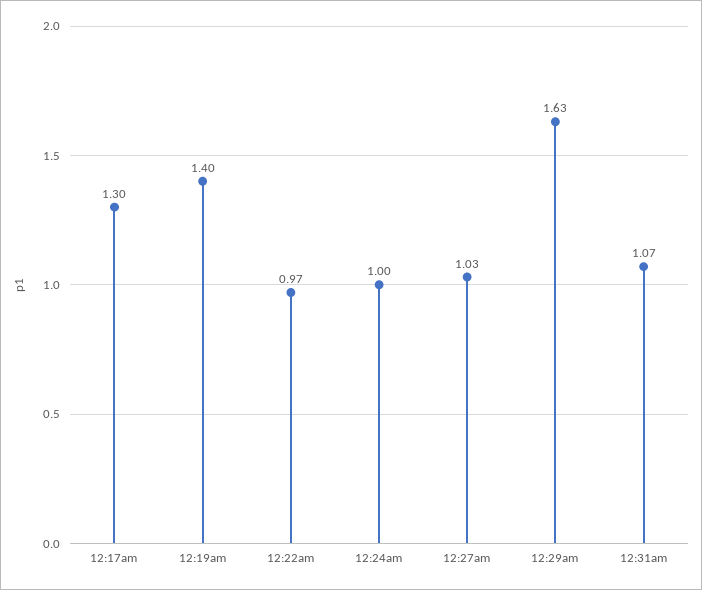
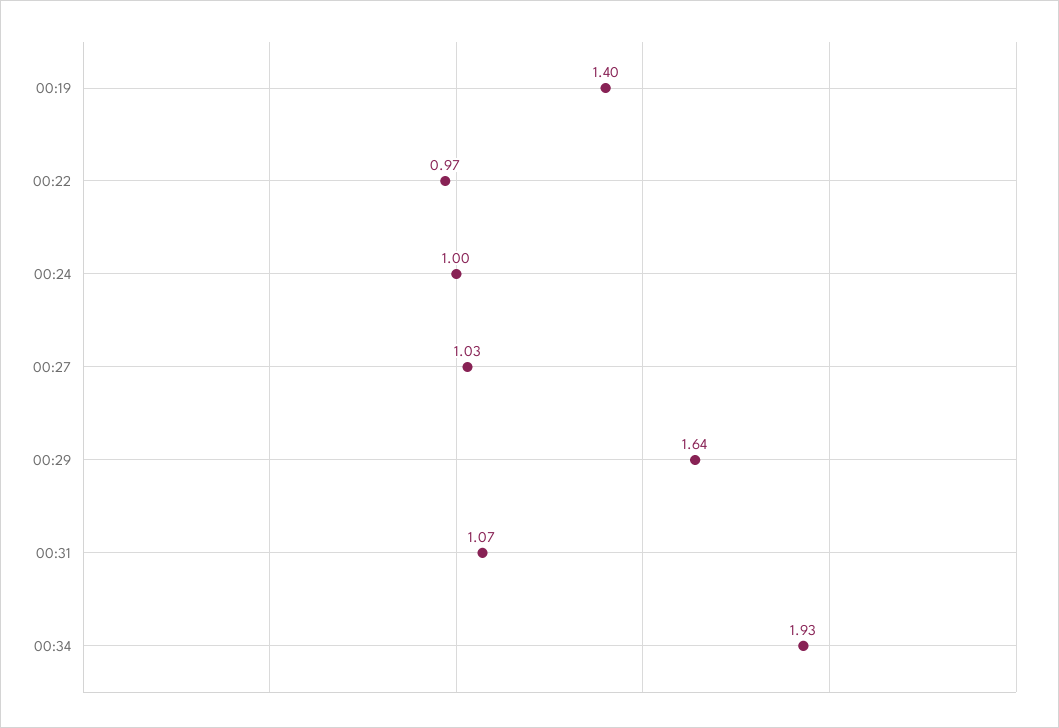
12:17am: 1.3 -> none
12:29am: 1.63 -> 1.64
00:34: none -> 1.93

